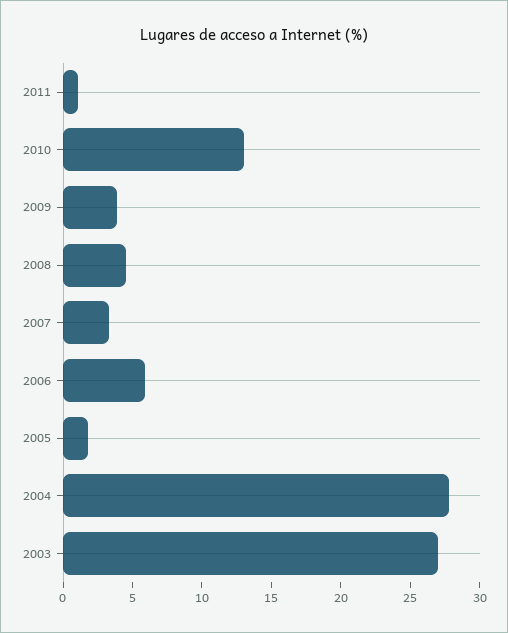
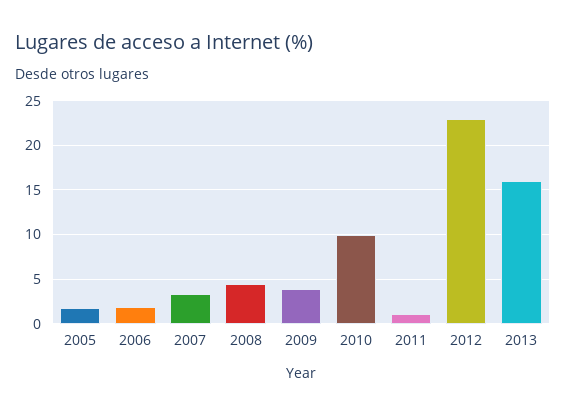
2010: 13 -> 10
2006: 6 -> 2
2004: 28 -> none
2003: 27 -> none
2012: none -> 23
2013: none -> 16

